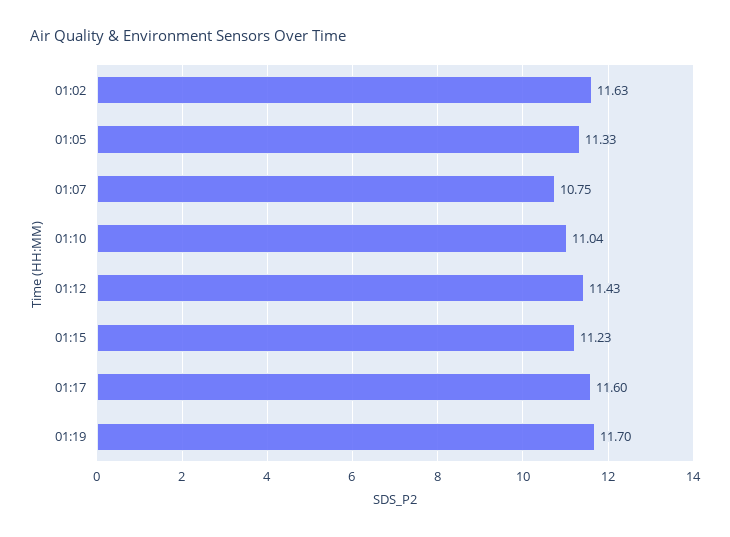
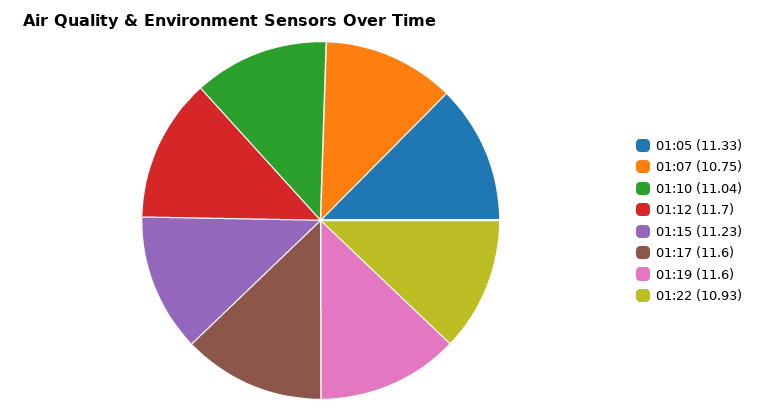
01:02: 11.63 -> none
01:12: 11.43 -> 11.7
01:19: 11.7 -> 11.6
01:22: none -> 10.93

